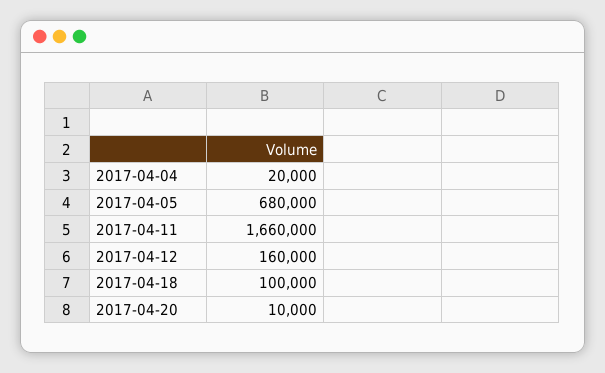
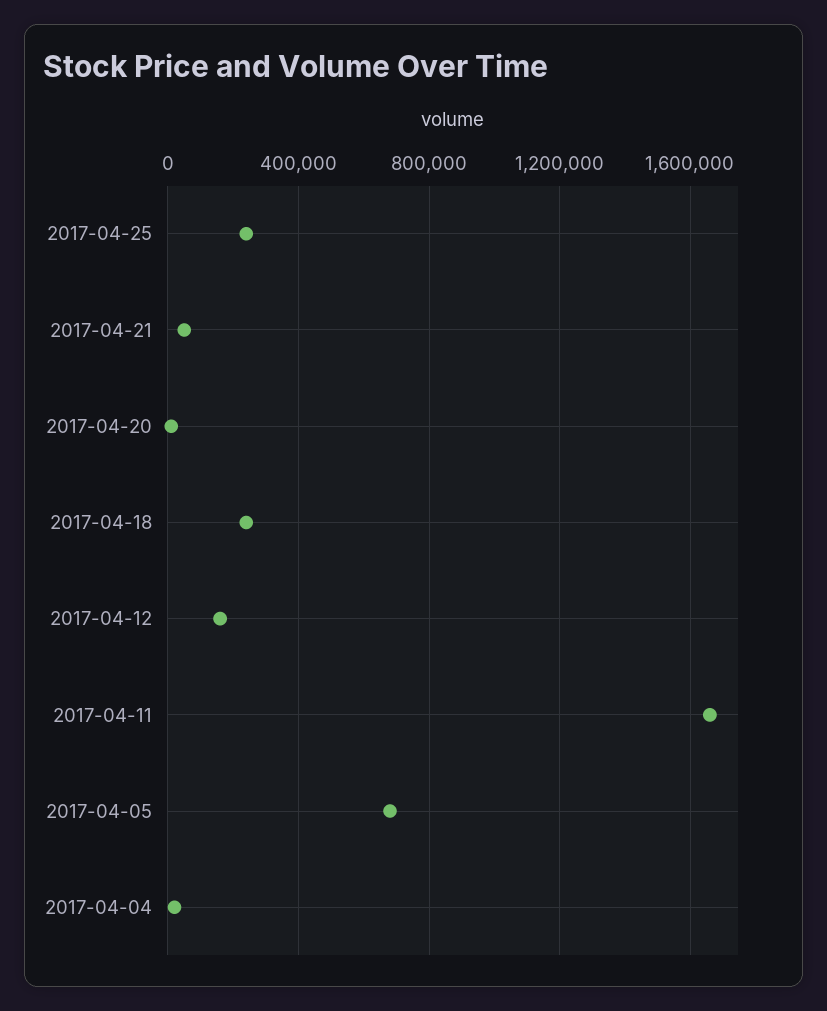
2017-04-18: 100000 -> 250000
2017-04-25: none -> 250000
2017-04-21: none -> 50000

